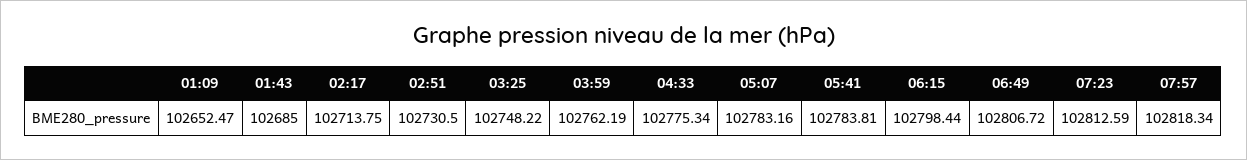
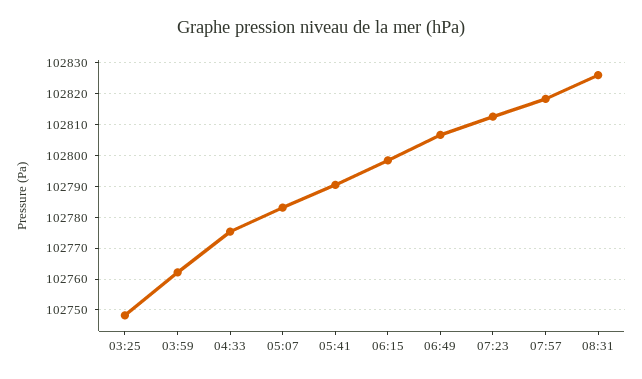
01:09: 102652.47 -> none
01:43: 102685 -> none
02:17: 102713.75 -> none
02:51: 102730.5 -> none
05:41: 102783.81 -> 102790
08:31: none -> 102826

